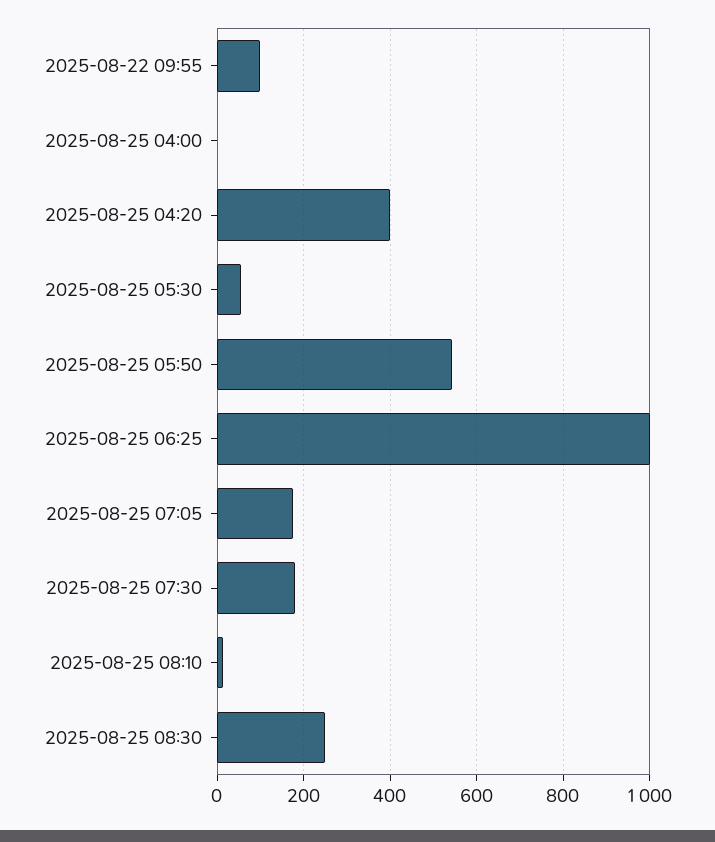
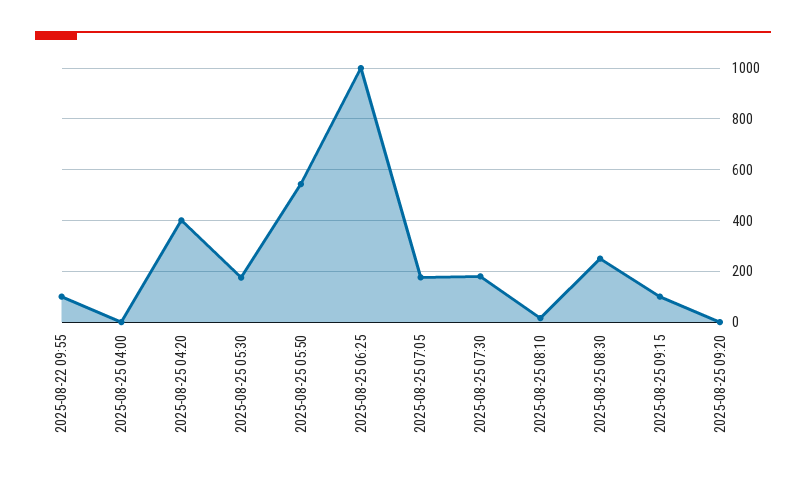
2025-08-25 05:30: 60 -> 175
2025-08-25 09:15: none -> 100
2025-08-25 09:20: none -> 0

